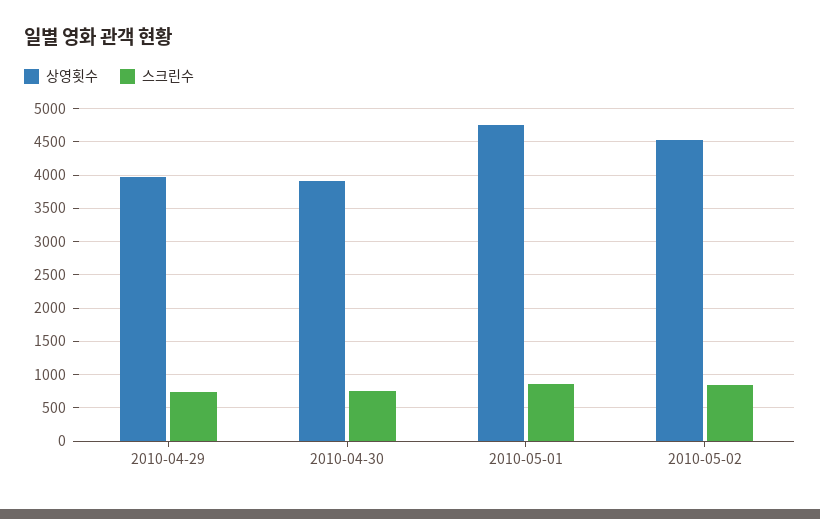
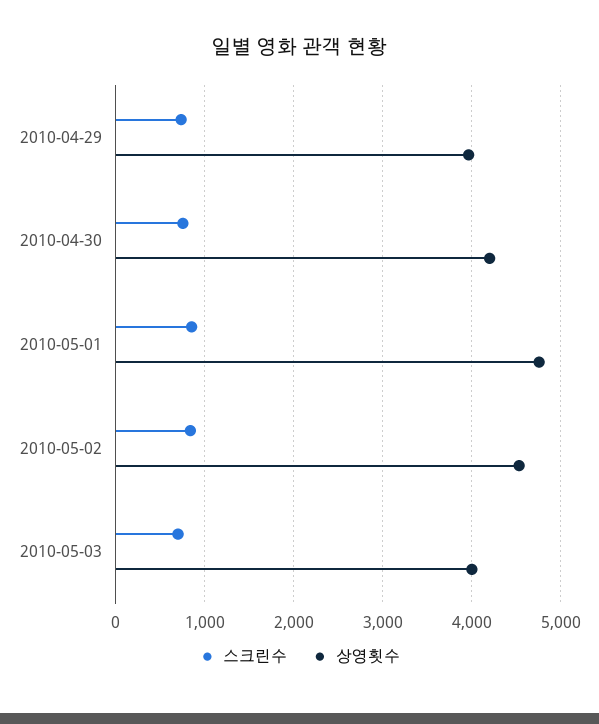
상영횟수, 2010-04-30: 3900 -> 4200
스크린수, 2010-05-03: none -> 700
상영횟수, 2010-05-03: none -> 4000

